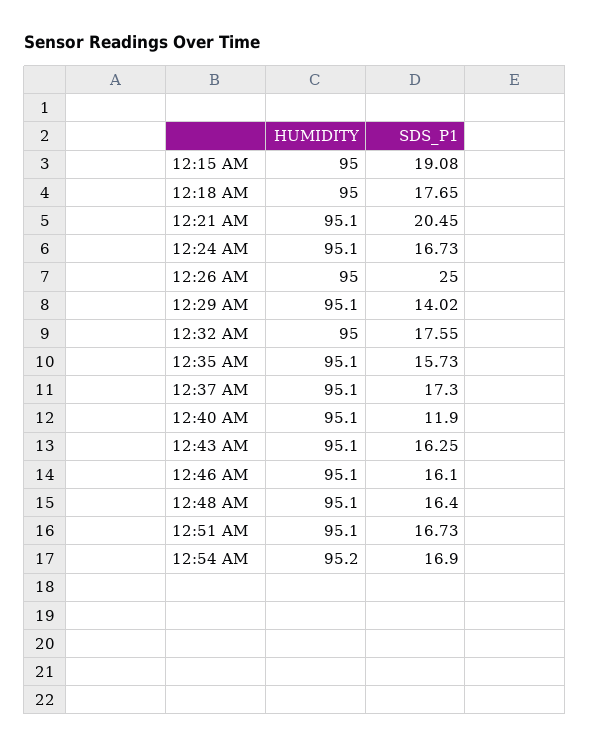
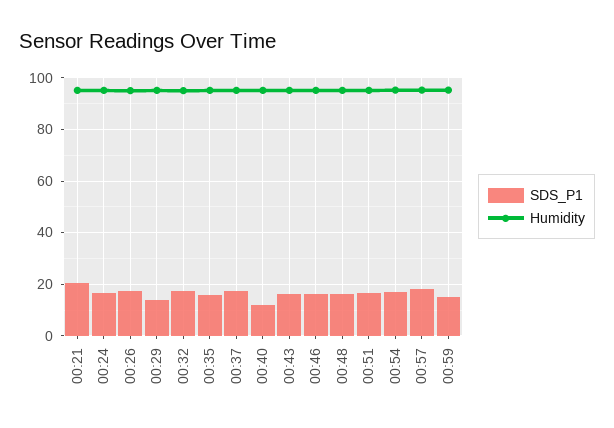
HUMIDITY, 12:15 AM: 95 -> none
SDS_P1, 12:15 AM: 19.08 -> none
HUMIDITY, 12:18 AM: 95 -> none
SDS_P1, 12:18 AM: 17.65 -> none
SDS_P1, 12:26 AM: 25 -> 17.5
SDS_P1, 00:57: none -> 17.5
HUMIDITY, 00:57: none -> 95
SDS_P1, 00:59: none -> 15
HUMIDITY, 00:59: none -> 95

